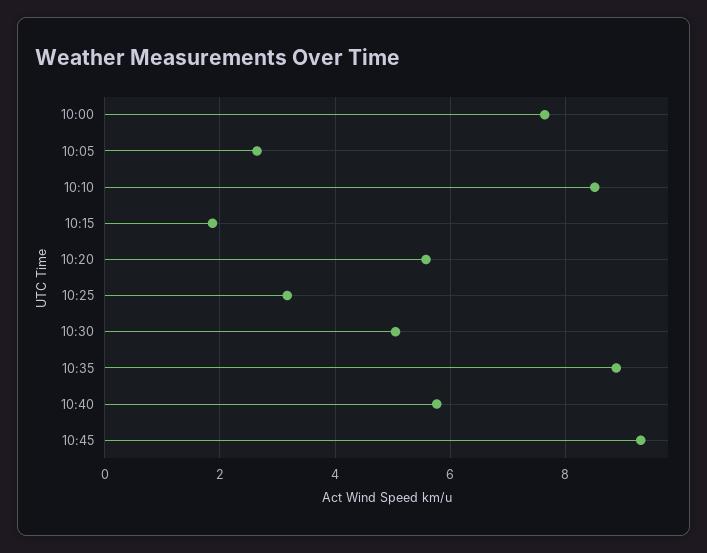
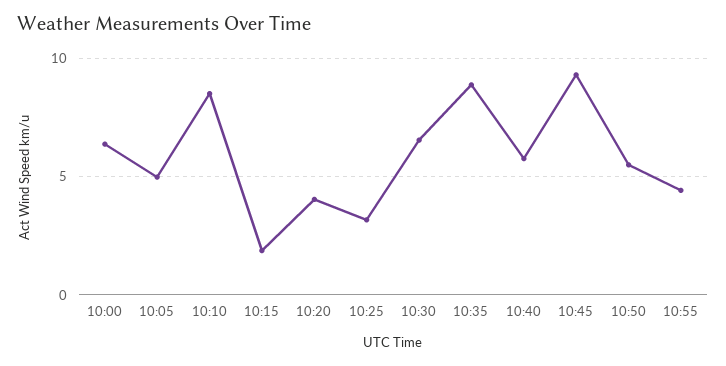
10:00: 7.6 -> 6.5
10:05: 2.6 -> 5
10:20: 5.6 -> 4
10:30: 5 -> 6.5
10:50: none -> 5.5
10:55: none -> 4.5

